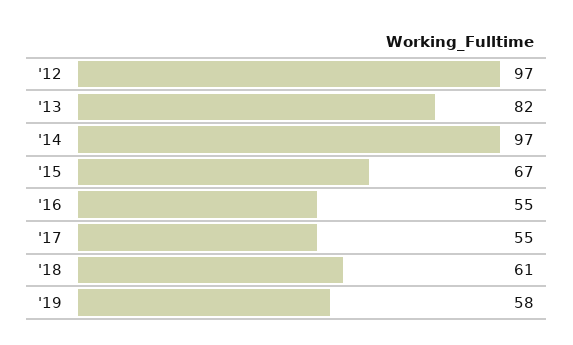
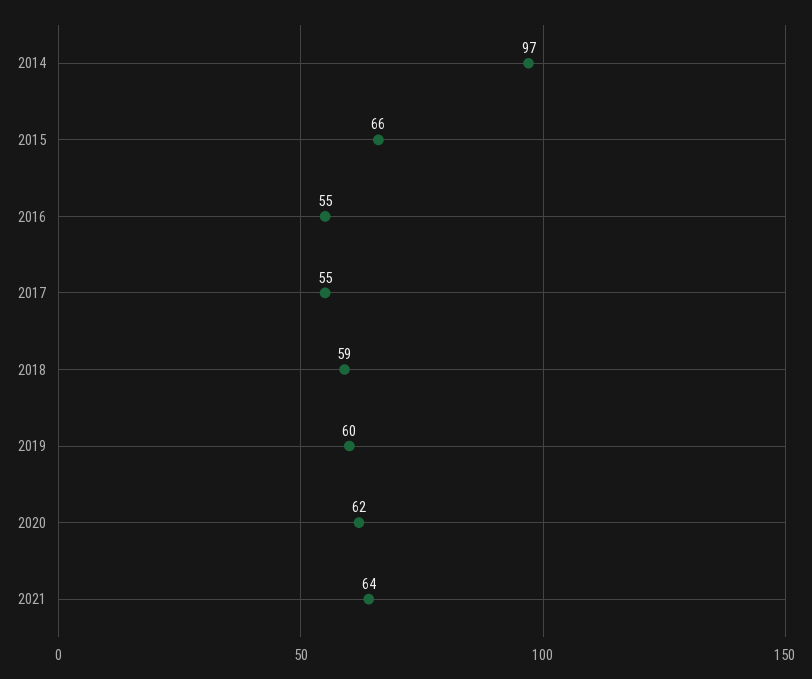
'12: 97 -> none
'13: 82 -> none
'15: 67 -> 66
'18: 61 -> 59
'19: 58 -> 60
2020: none -> 62
2021: none -> 64

